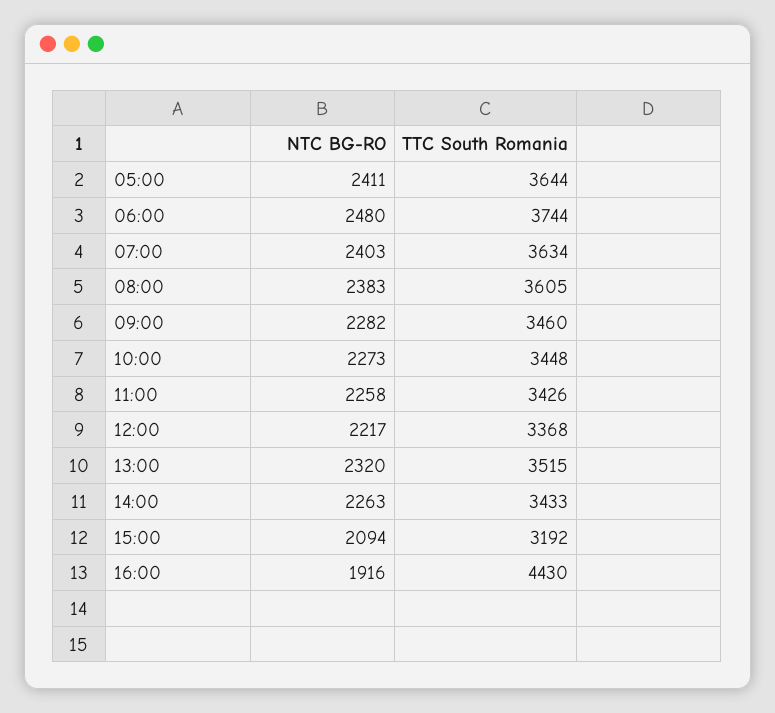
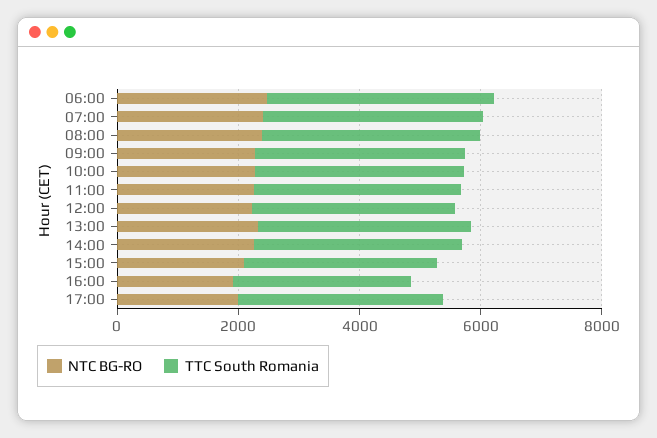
NTC BG-RO, 05:00: 2411 -> none
TTC South Romania, 05:00: 3644 -> none
TTC South Romania, 16:00: 4430 -> 3000
NTC BG-RO, 17:00: none -> 2000
TTC South Romania, 17:00: none -> 3500

